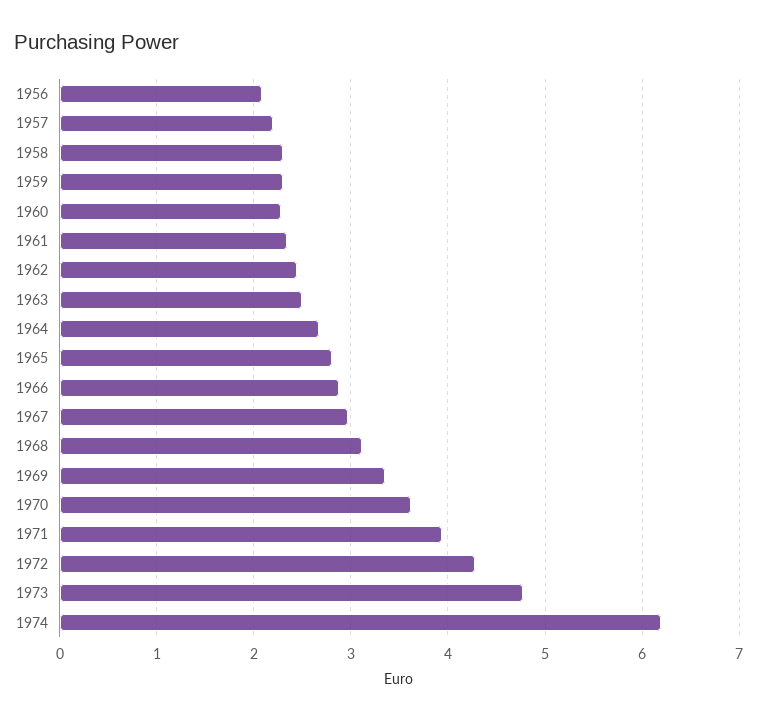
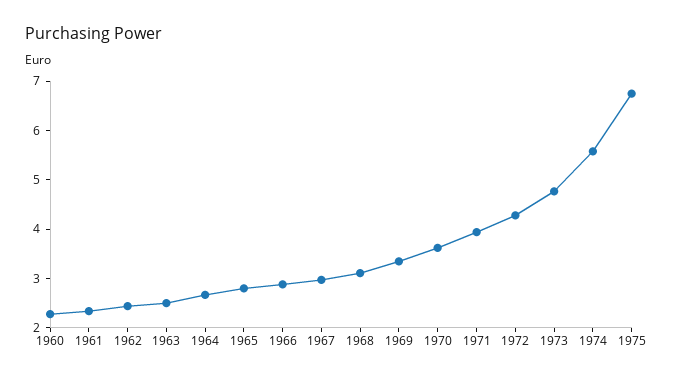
1956: 2.1 -> none
1957: 2.2 -> none
1958: 2.3 -> none
1959: 2.3 -> none
1974: 6.2 -> 5.6
1975: none -> 6.8

